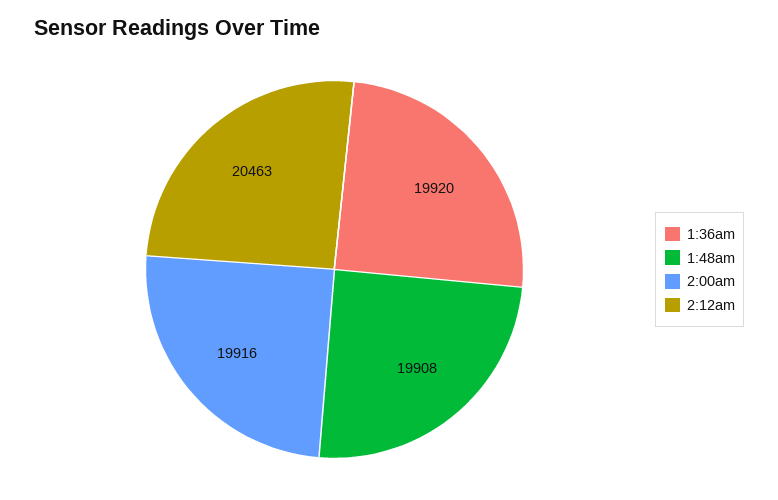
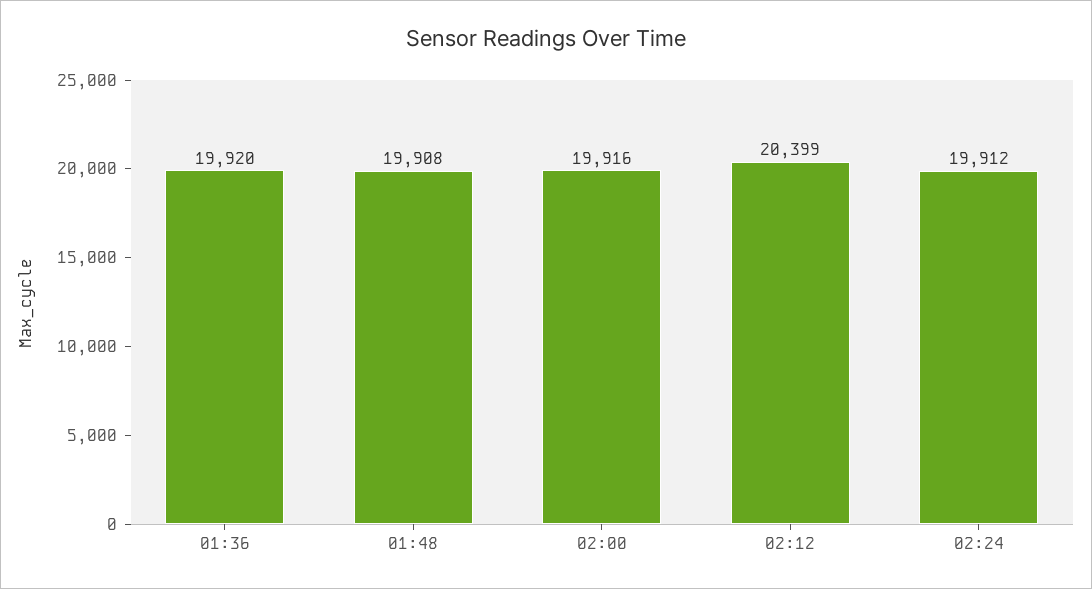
2:12am: 20463 -> 20399
02:24: none -> 19912

